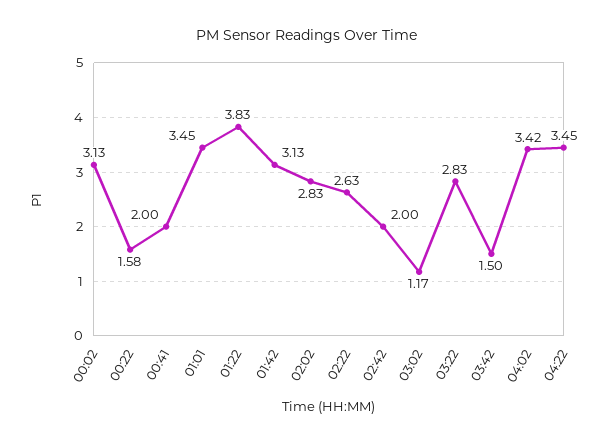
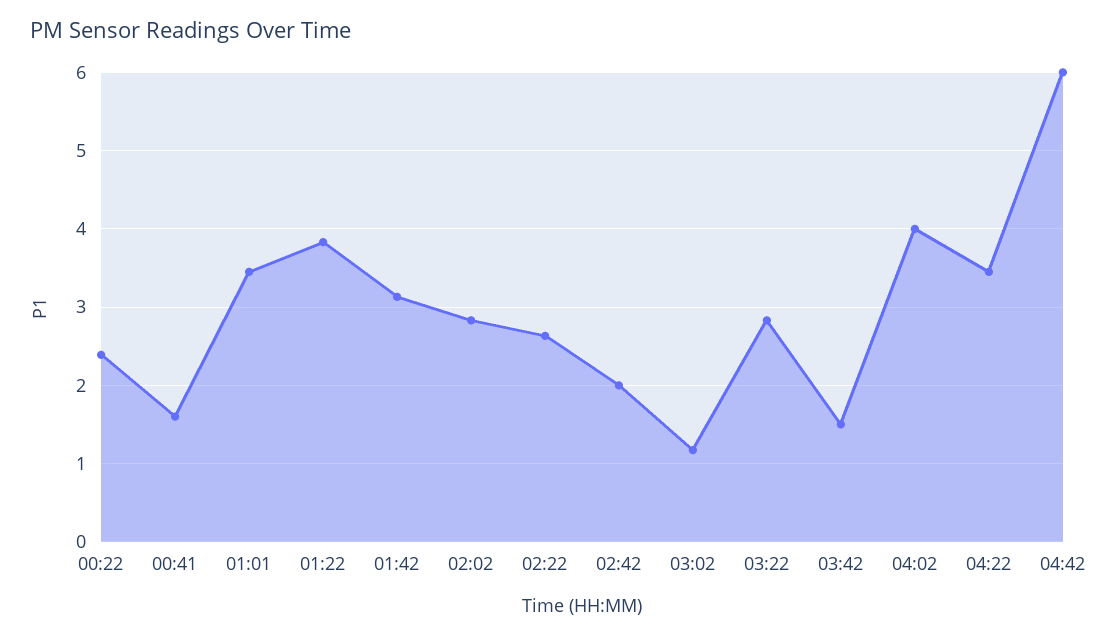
00:02: 3.13 -> none
00:22: 1.58 -> 2.4
00:41: 2 -> 1.6
04:02: 3.42 -> 4
04:42: none -> 6

